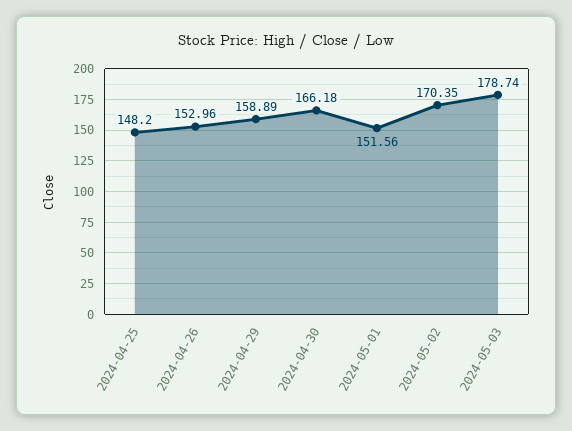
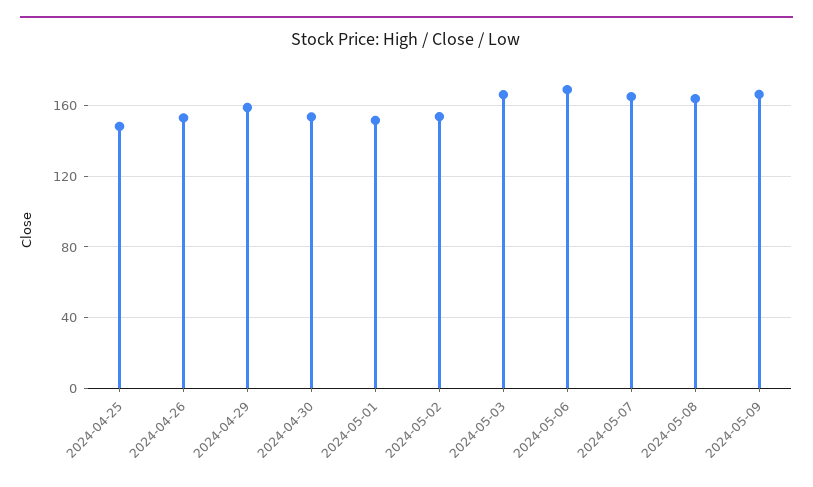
2024-04-30: 166.18 -> 155
2024-05-02: 170.35 -> 155
2024-05-03: 178.74 -> 165
2024-05-06: none -> 170
2024-05-07: none -> 165
2024-05-08: none -> 165
2024-05-09: none -> 165

